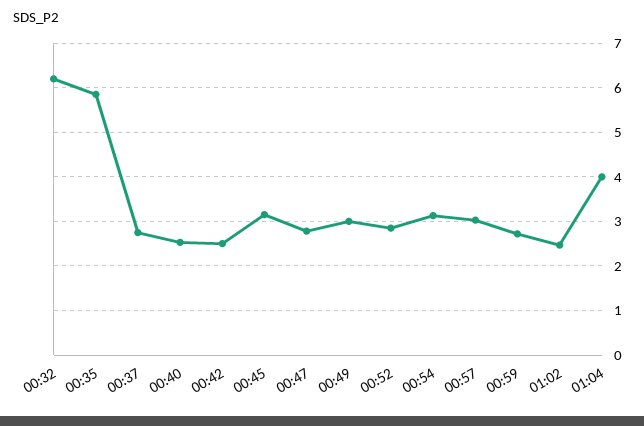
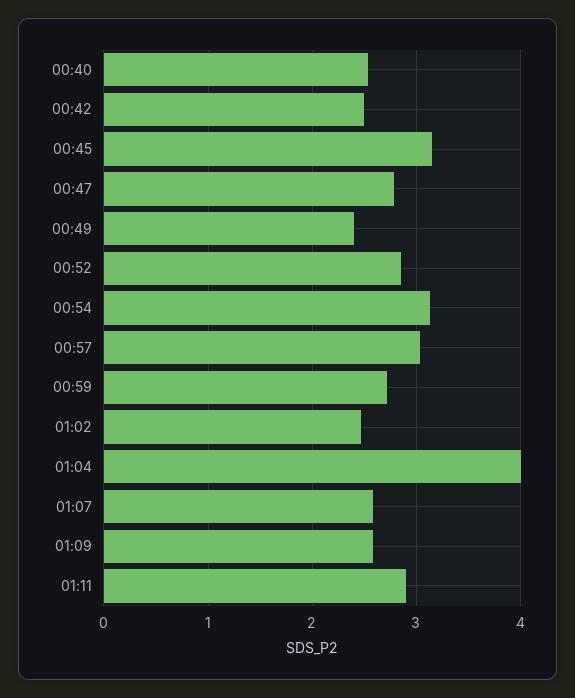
00:32: 6.2 -> none
00:35: 5.8 -> none
00:37: 2.8 -> none
00:49: 3 -> 2.4
01:07: none -> 2.6
01:09: none -> 2.6
01:11: none -> 2.9

